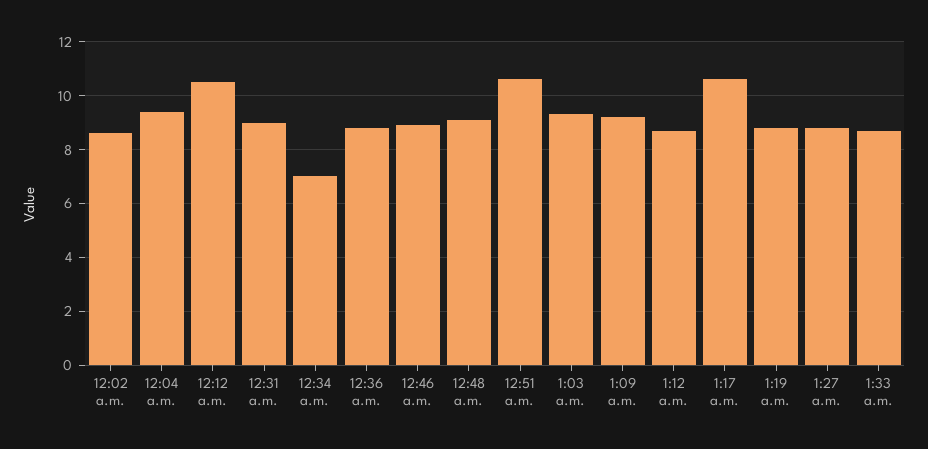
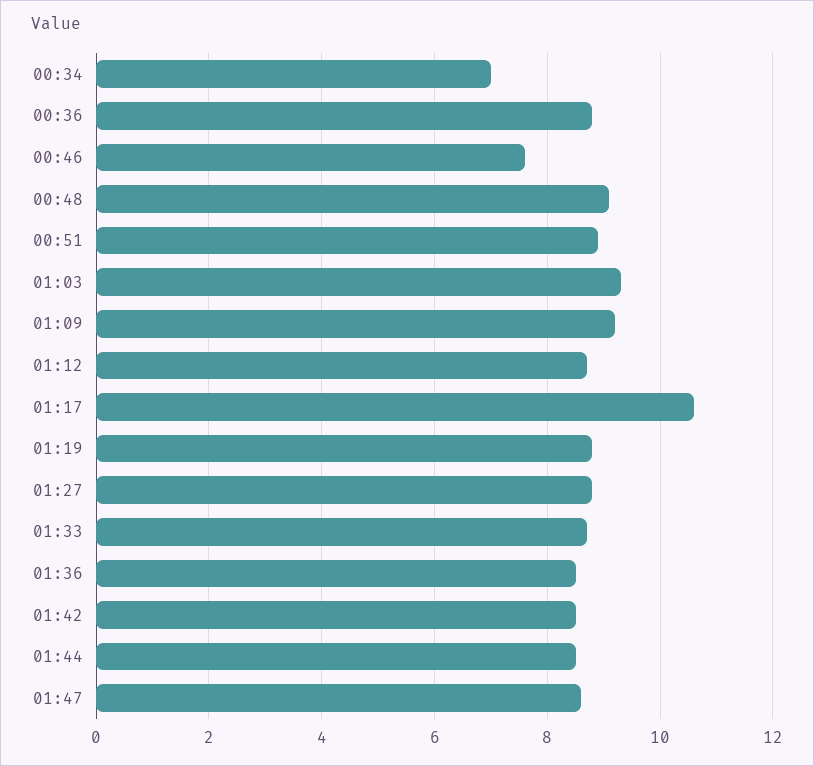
12:02 a.m.: 8.5 -> none
12:04 a.m.: 9.5 -> none
12:12 a.m.: 10.5 -> none
12:31 a.m.: 9 -> none
12:46 a.m.: 9 -> 7.5
12:51 a.m.: 10.5 -> 9
01:36: none -> 8.5
01:42: none -> 8.5
01:44: none -> 8.5
01:47: none -> 8.5

